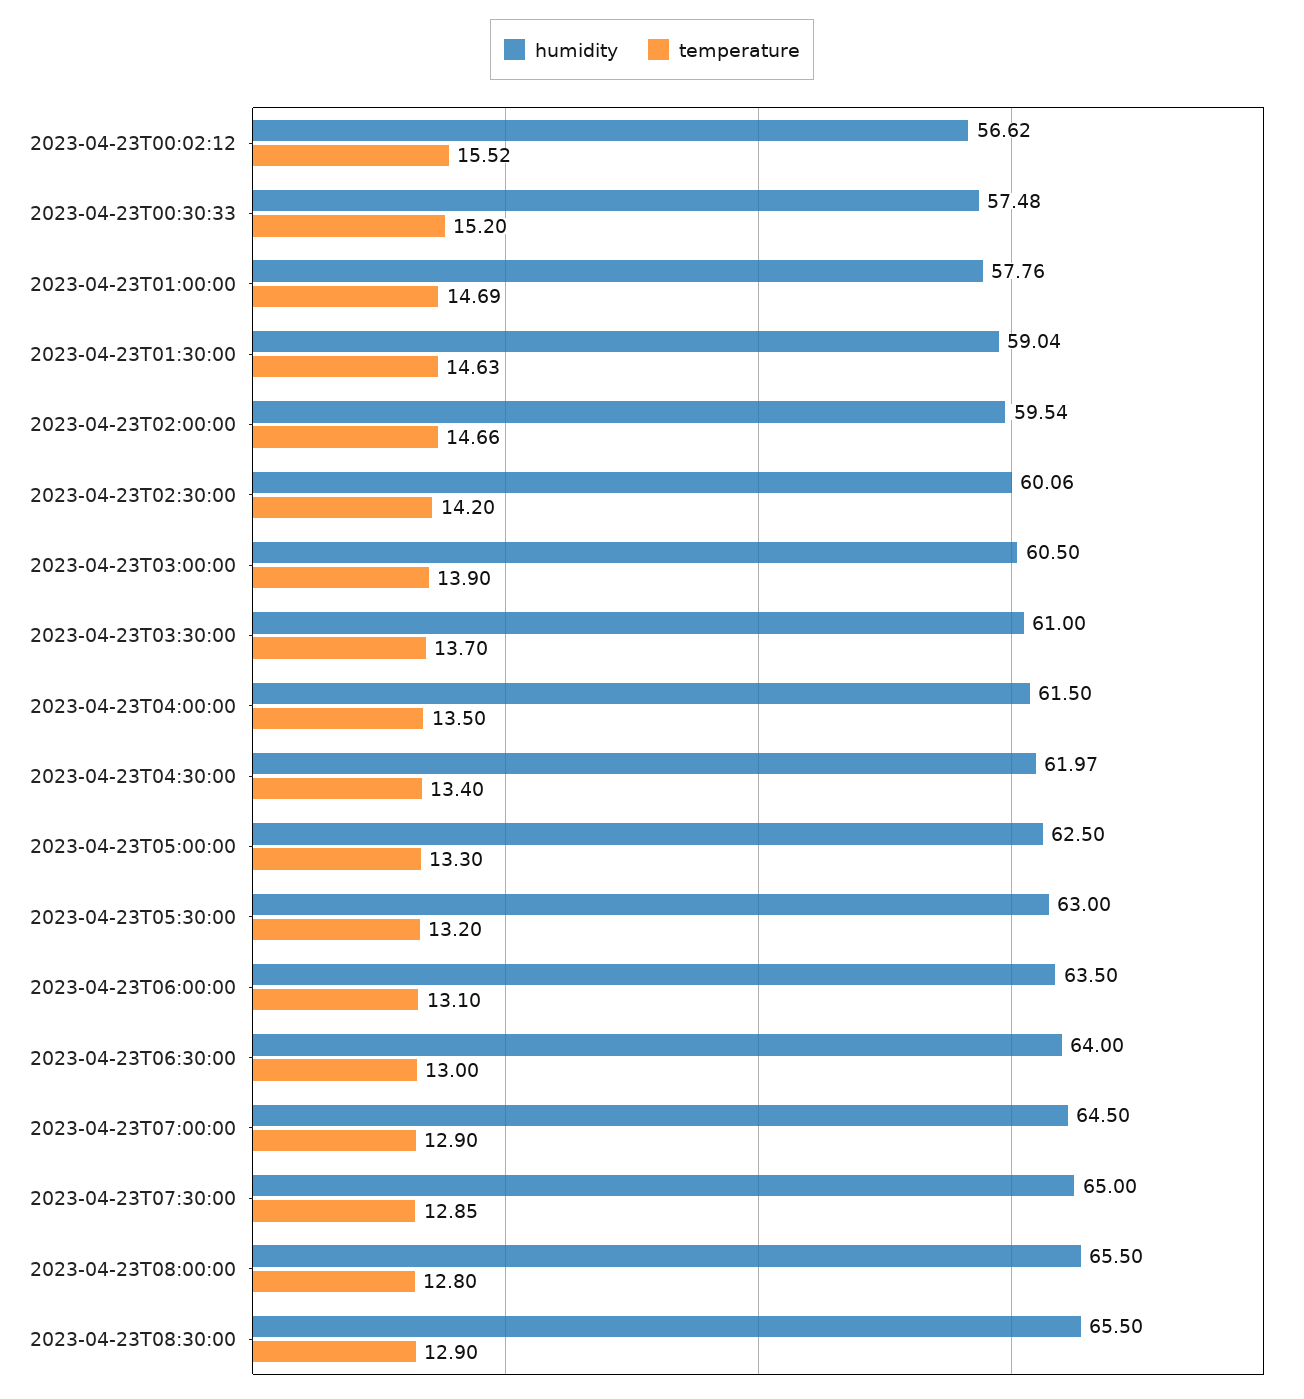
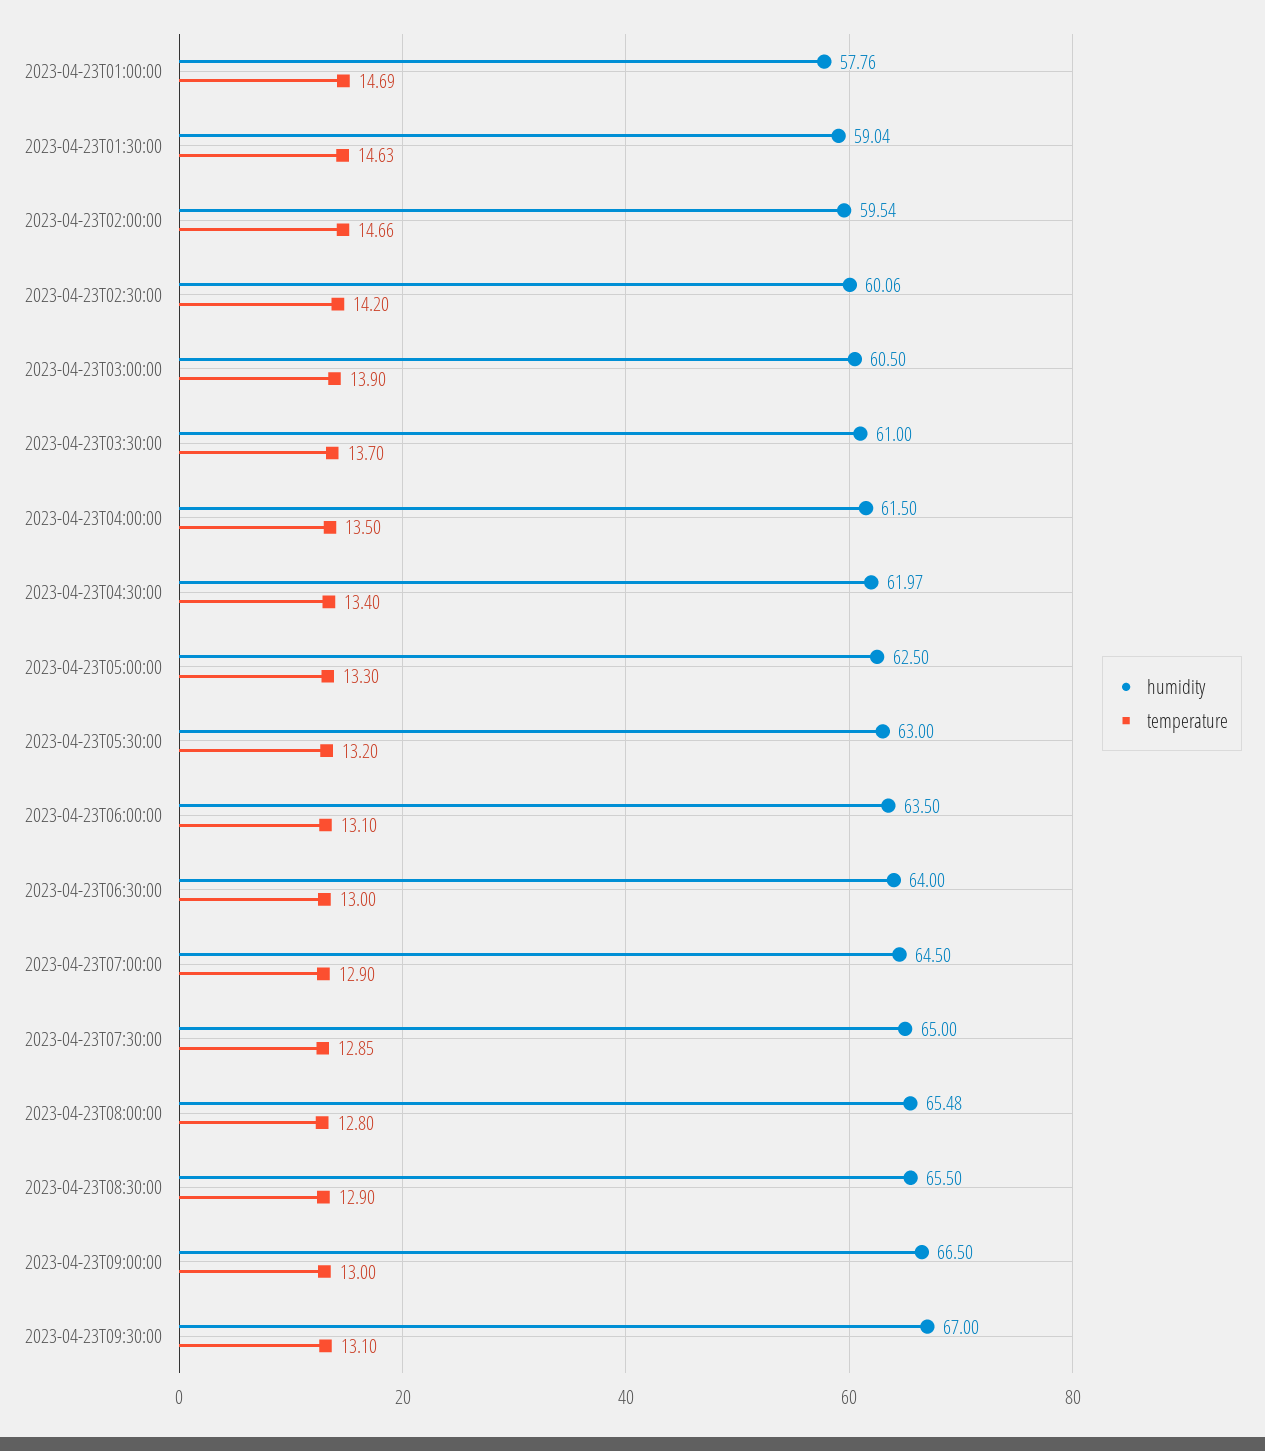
humidity, 2023-04-23T00:02:12: 56.62 -> none
temperature, 2023-04-23T00:02:12: 15.52 -> none
humidity, 2023-04-23T00:30:33: 57.48 -> none
temperature, 2023-04-23T00:30:33: 15.2 -> none
humidity, 2023-04-23T08:00:00: 65.5 -> 65.48
humidity, 2023-04-23T09:00:00: none -> 66.5
temperature, 2023-04-23T09:00:00: none -> 13
humidity, 2023-04-23T09:30:00: none -> 67
temperature, 2023-04-23T09:30:00: none -> 13.1

